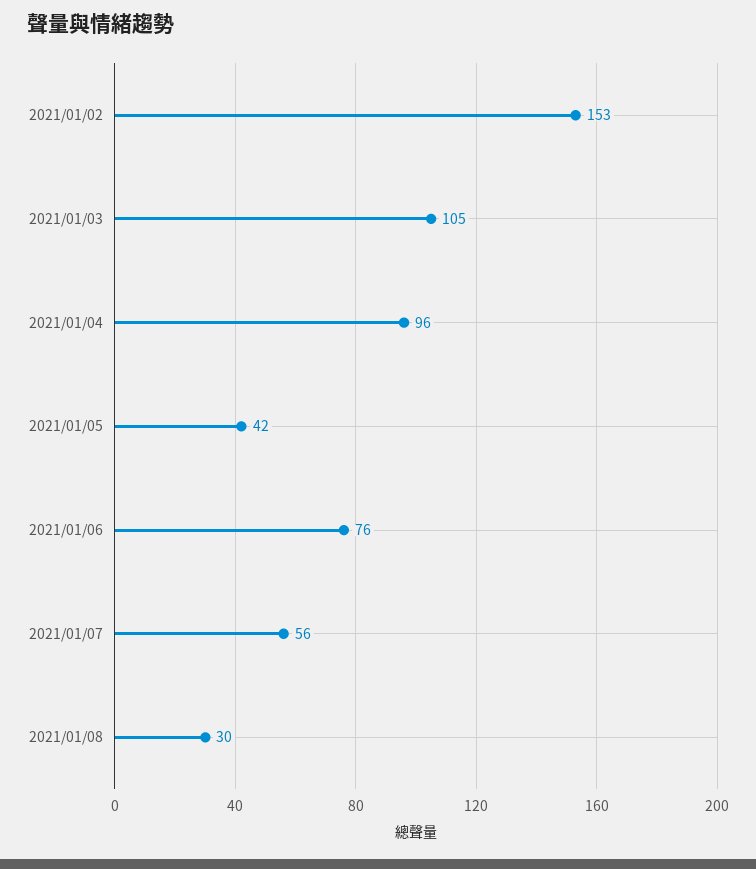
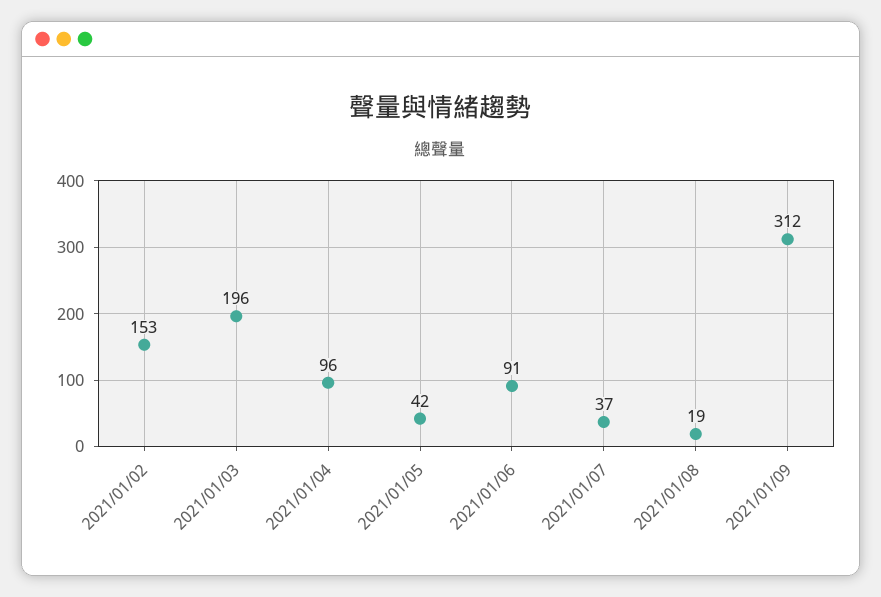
2021/01/03: 105 -> 196
2021/01/06: 76 -> 91
2021/01/07: 56 -> 37
2021/01/08: 30 -> 19
2021/01/09: none -> 312

